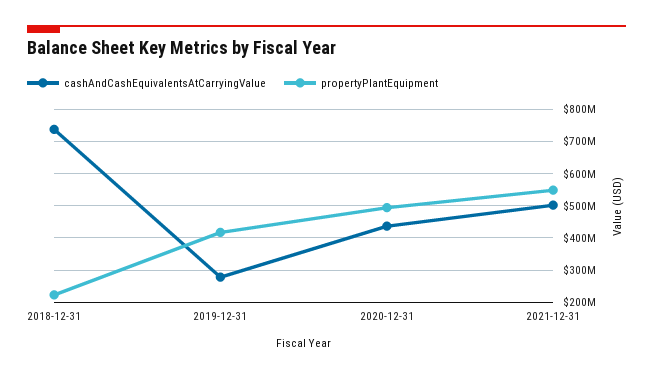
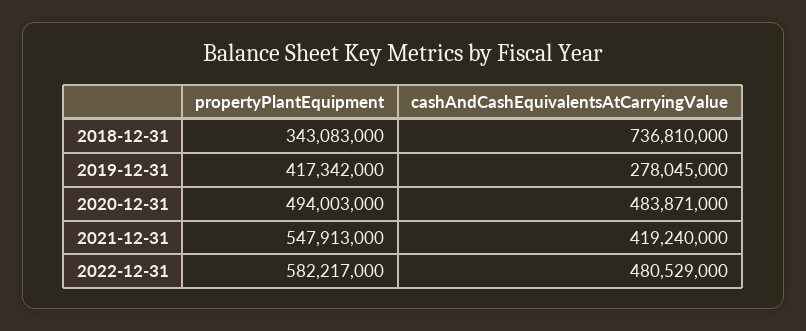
propertyPlantEquipment, 2018-12-31: 220000000 -> 343083000
cashAndCashEquivalentsAtCarryingValue, 2020-12-31: 440000000 -> 483871000
cashAndCashEquivalentsAtCarryingValue, 2021-12-31: 500000000 -> 419240000
propertyPlantEquipment, 2022-12-31: none -> 582217000
cashAndCashEquivalentsAtCarryingValue, 2022-12-31: none -> 480529000

